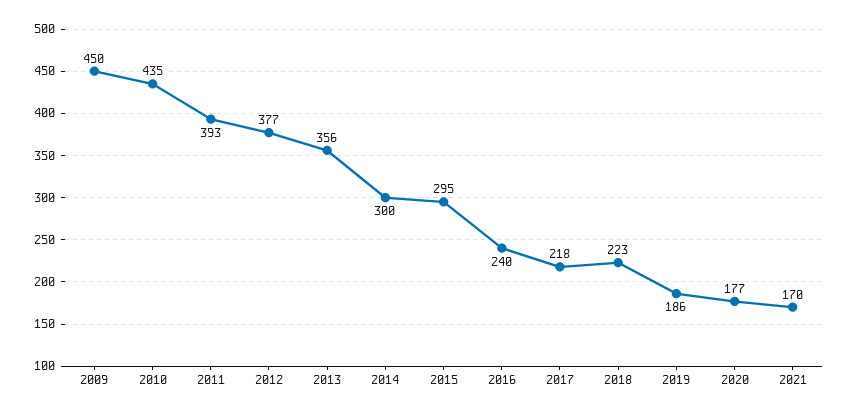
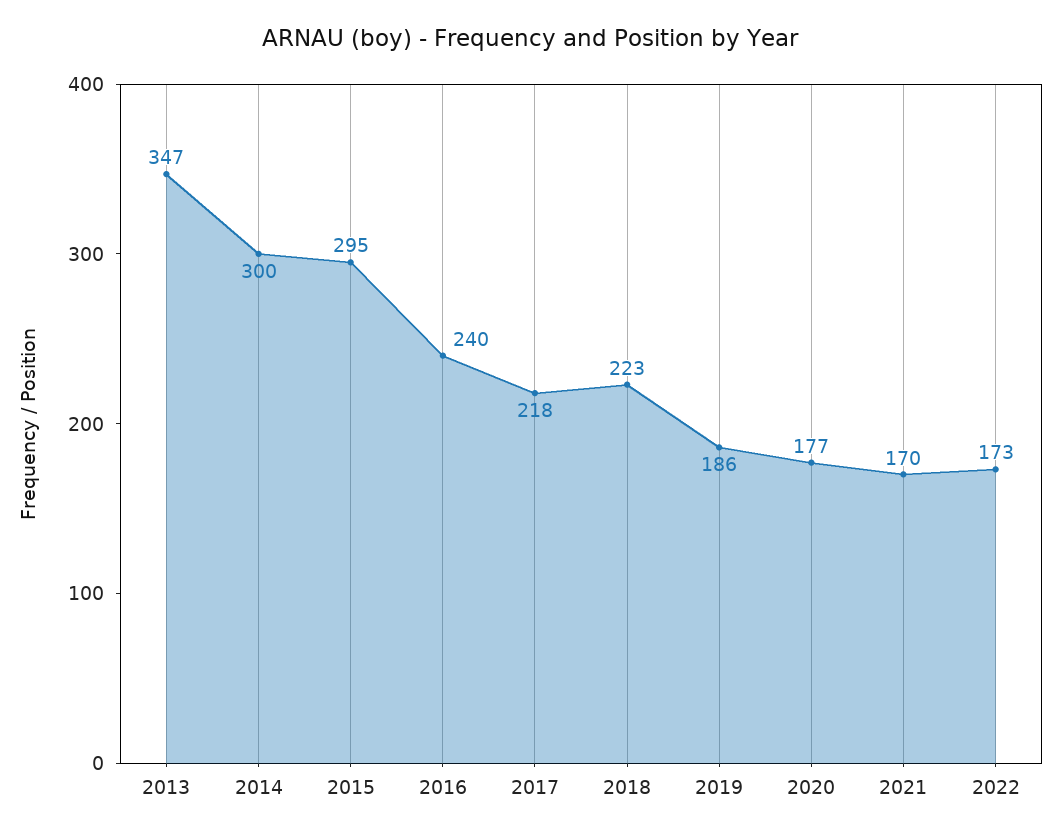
2009: 450 -> none
2010: 435 -> none
2011: 393 -> none
2012: 377 -> none
2013: 356 -> 347
2022: none -> 173

